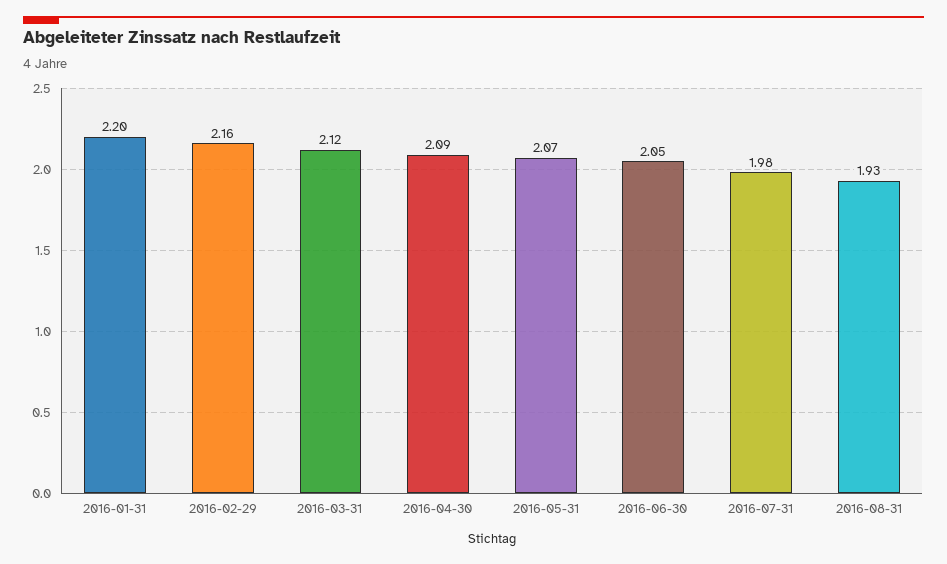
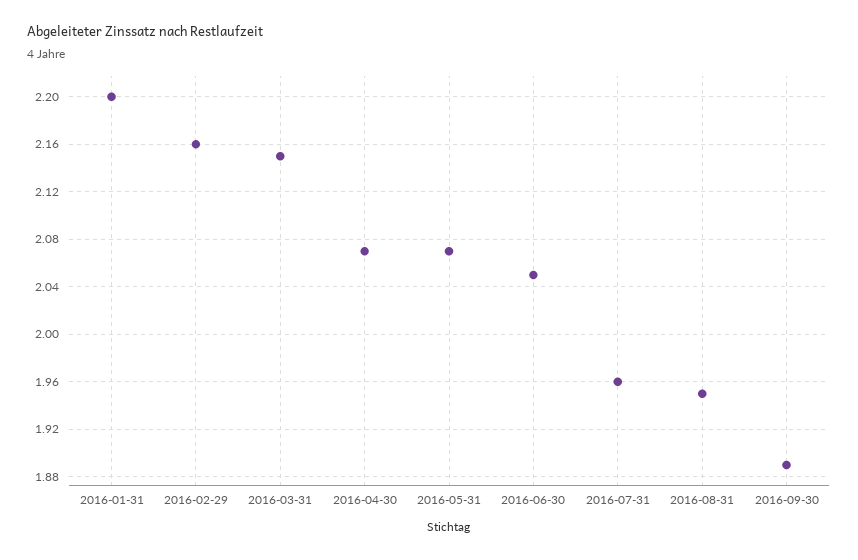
2016-03-31: 2.12 -> 2.15
2016-04-30: 2.09 -> 2.07
2016-07-31: 1.98 -> 1.96
2016-08-31: 1.93 -> 1.95
2016-09-30: none -> 1.89

